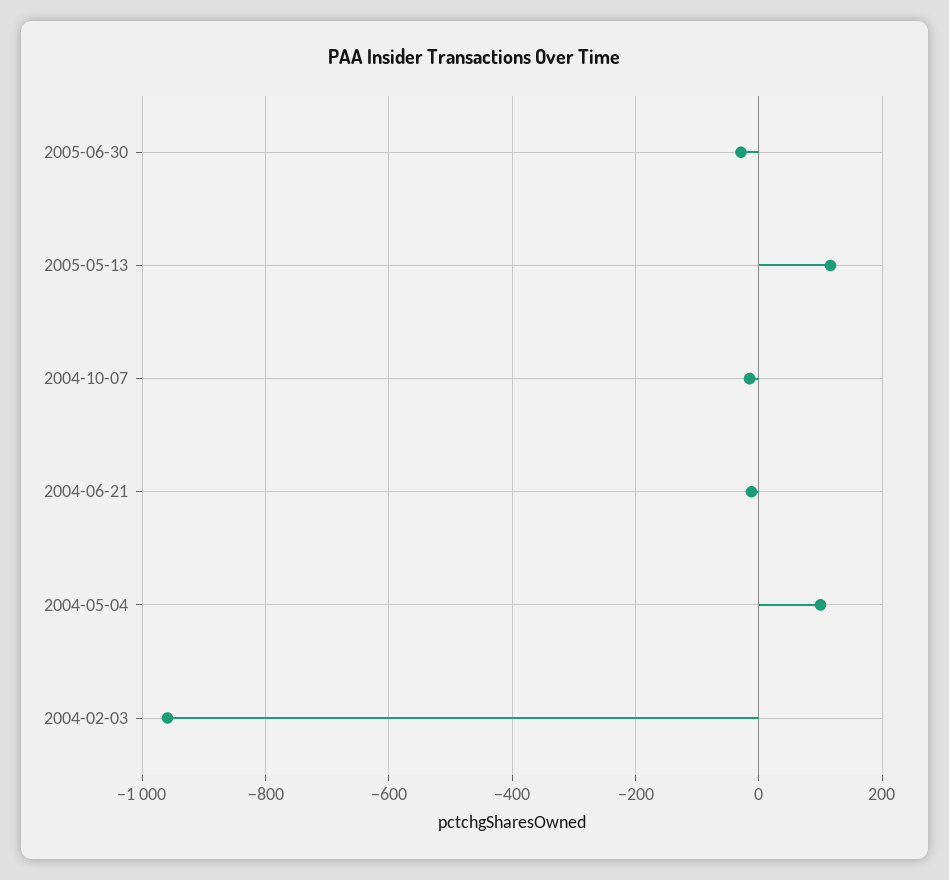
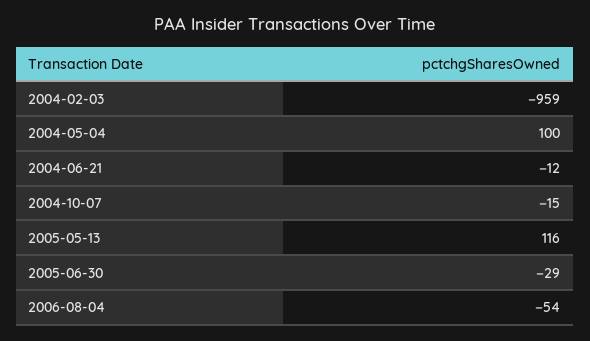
2006-08-04: none -> -54

